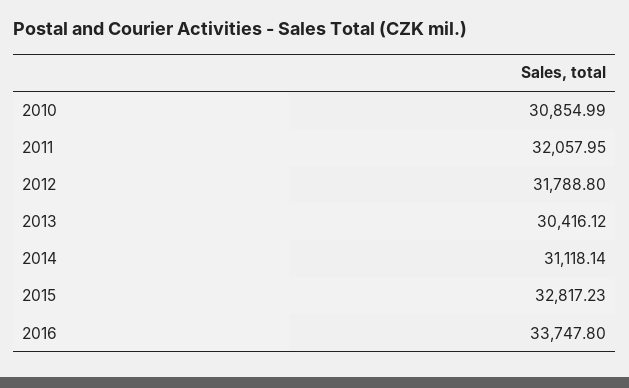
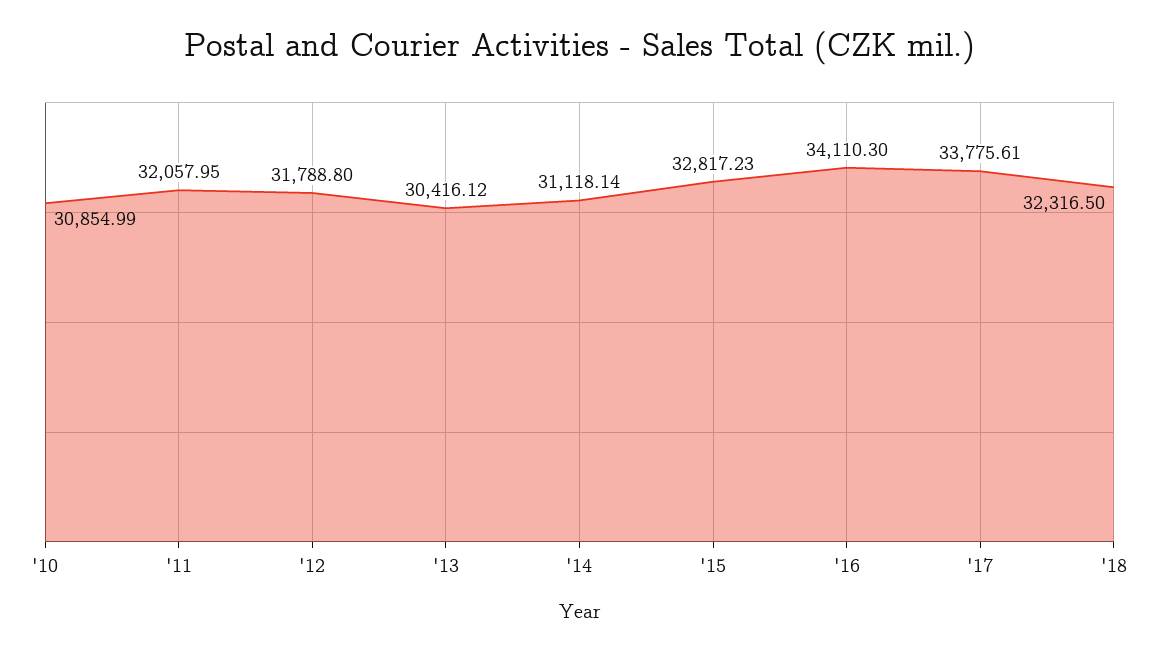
2016: 33747.8 -> 34110.3
'17: none -> 33775.61
'18: none -> 32316.5

